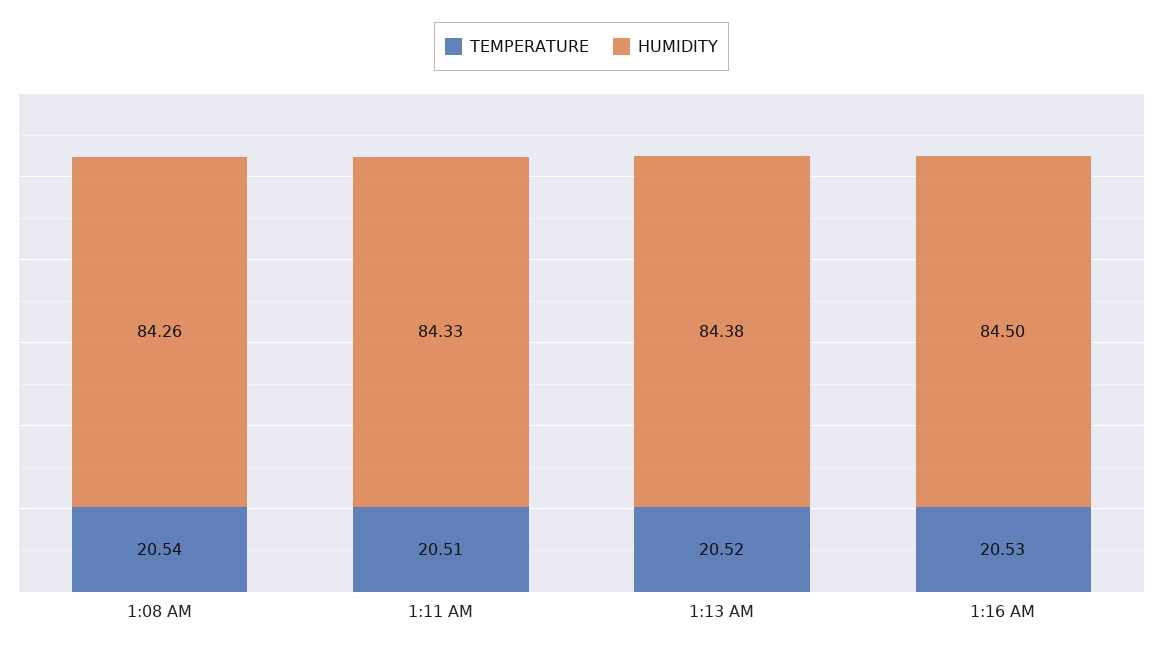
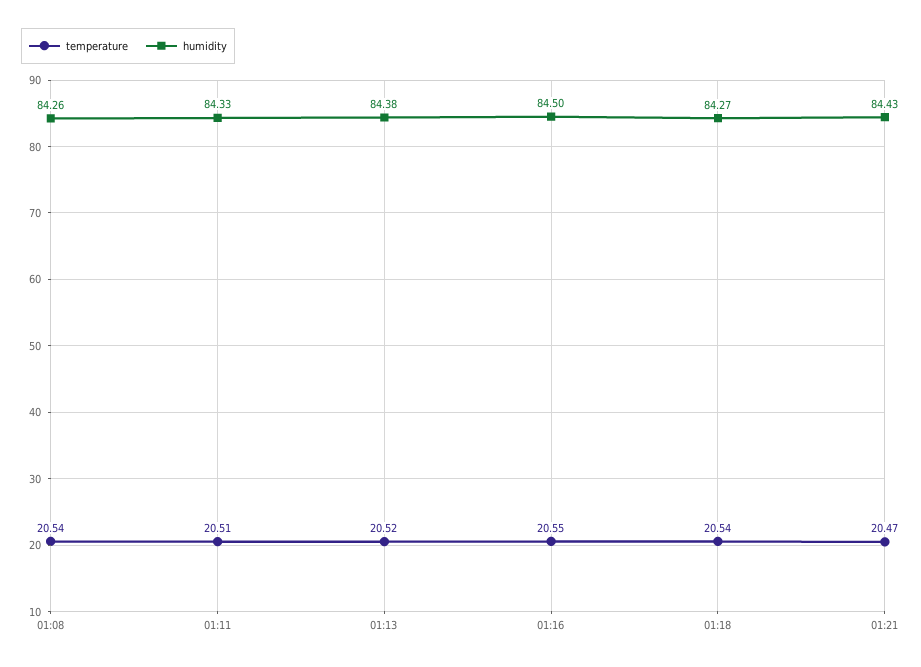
TEMPERATURE, 1:16 AM: 20.53 -> 20.55
TEMPERATURE, 01:18: none -> 20.54
HUMIDITY, 01:18: none -> 84.27
TEMPERATURE, 01:21: none -> 20.47
HUMIDITY, 01:21: none -> 84.43

